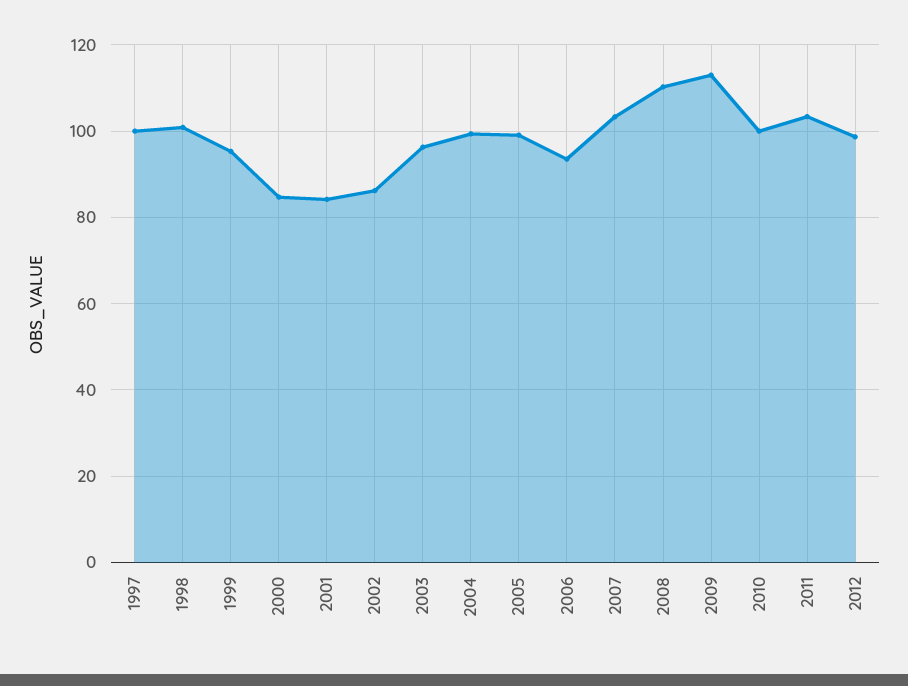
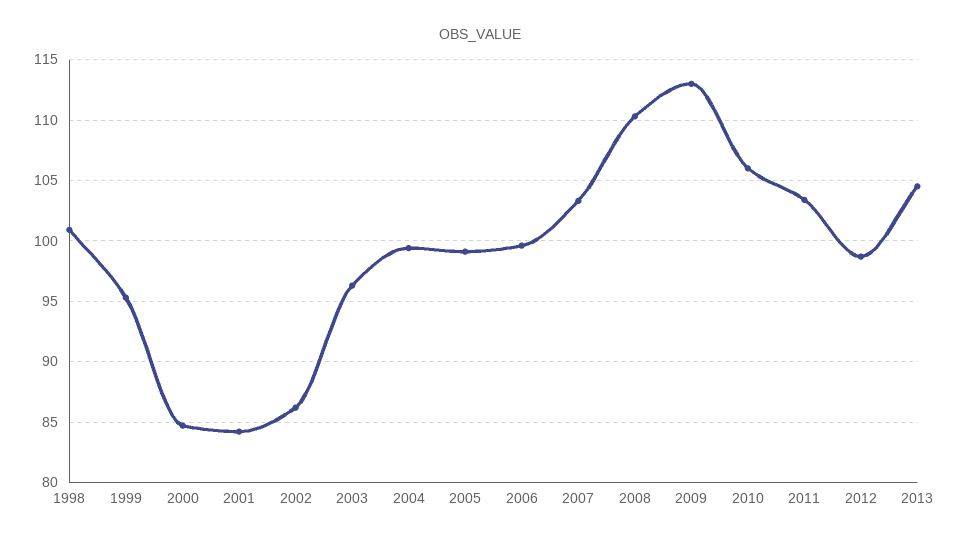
1997: 100 -> none
2006: 94 -> 99.5
2010: 100 -> 106
2013: none -> 104.5

